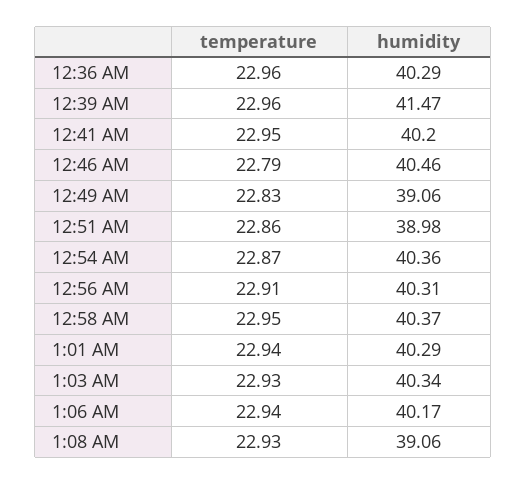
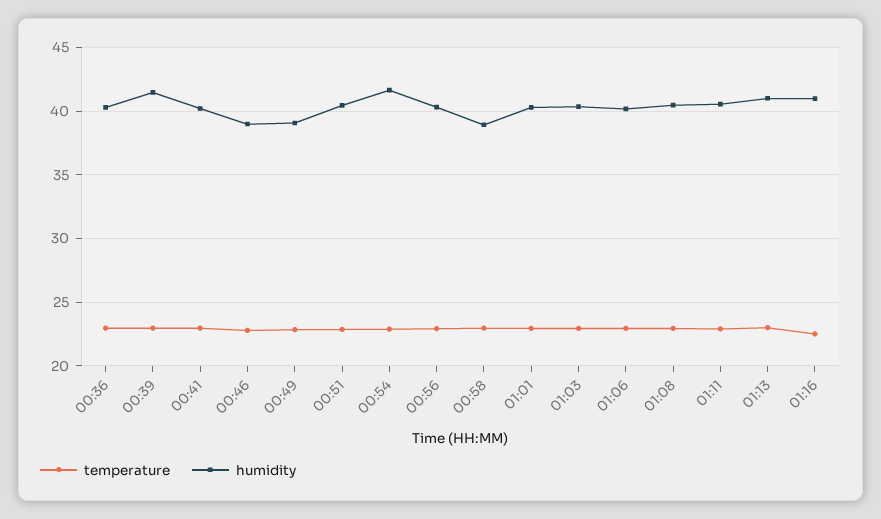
humidity, 12:46 AM: 40.46 -> 39
humidity, 12:51 AM: 38.98 -> 40.5
humidity, 12:54 AM: 40.36 -> 41.5
humidity, 12:58 AM: 40.37 -> 39
humidity, 1:08 AM: 39.06 -> 40.5
temperature, 01:11: none -> 23
humidity, 01:11: none -> 40.5
temperature, 01:13: none -> 23
humidity, 01:13: none -> 41
temperature, 01:16: none -> 22.5
humidity, 01:16: none -> 41

